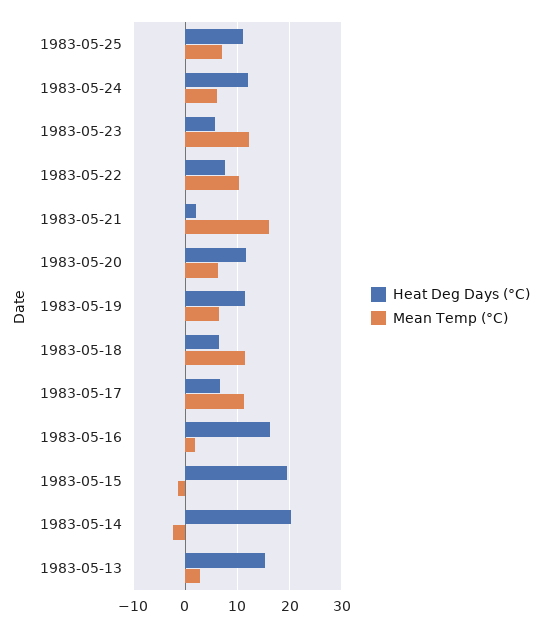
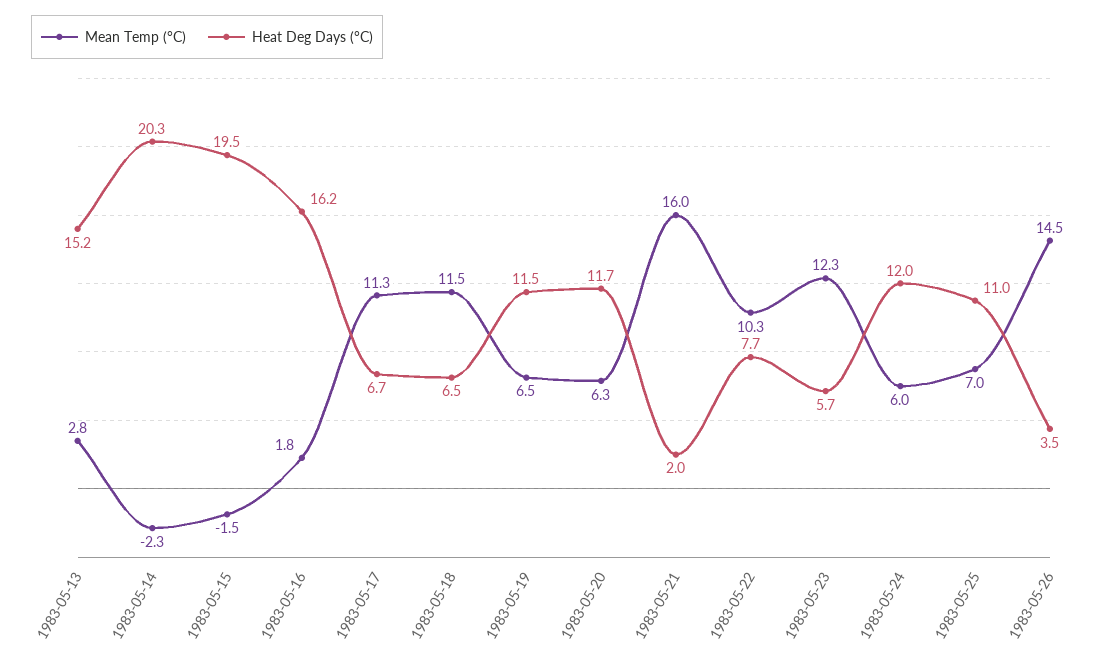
Mean Temp (°C), 1983-05-26: none -> 14.5
Heat Deg Days (°C), 1983-05-26: none -> 3.5

